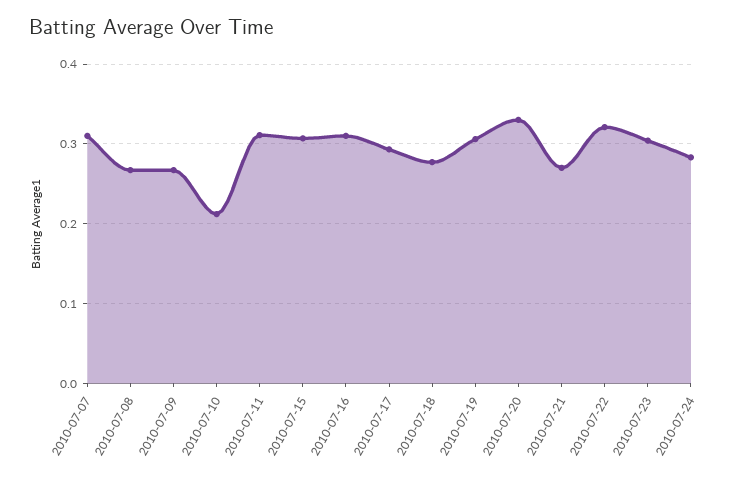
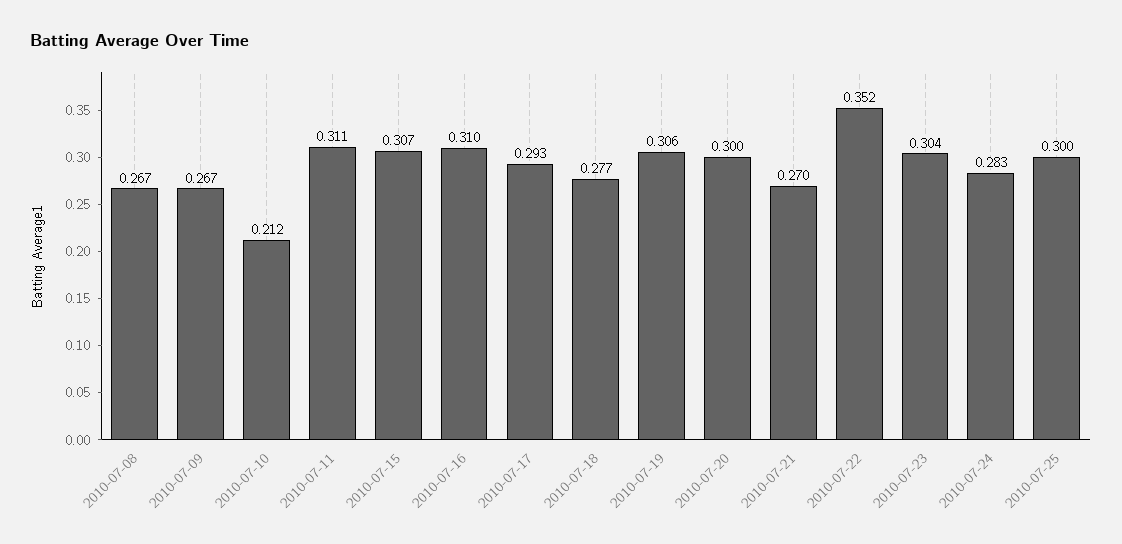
2010-07-07: 0.31 -> none
2010-07-20: 0.33 -> 0.3
2010-07-22: 0.32 -> 0.352
2010-07-25: none -> 0.3

